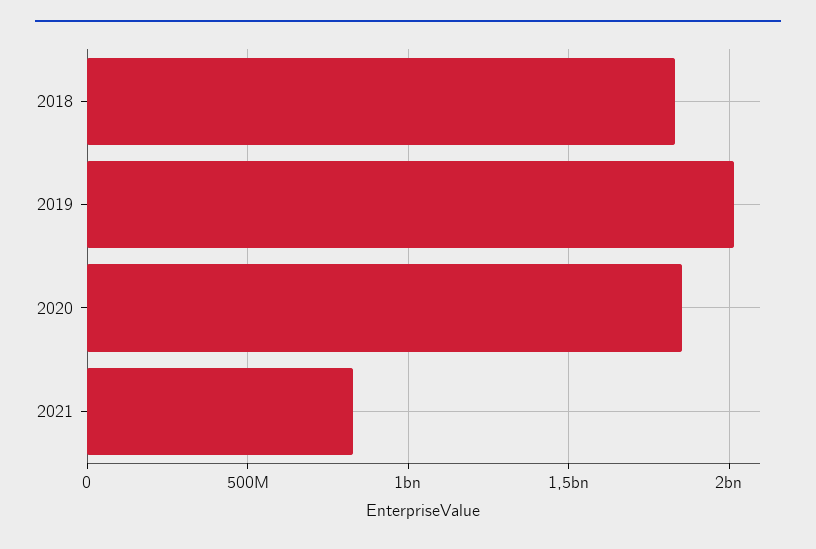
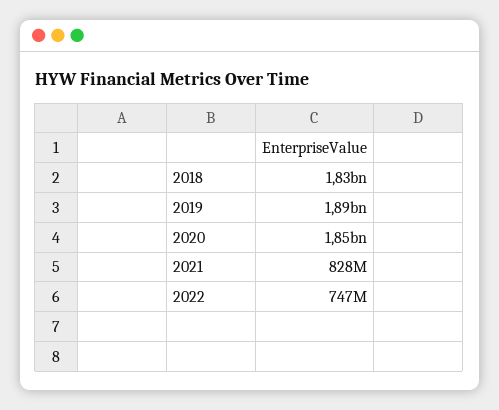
2019: 2000000000 -> 1890000000
2022: none -> 747000000

